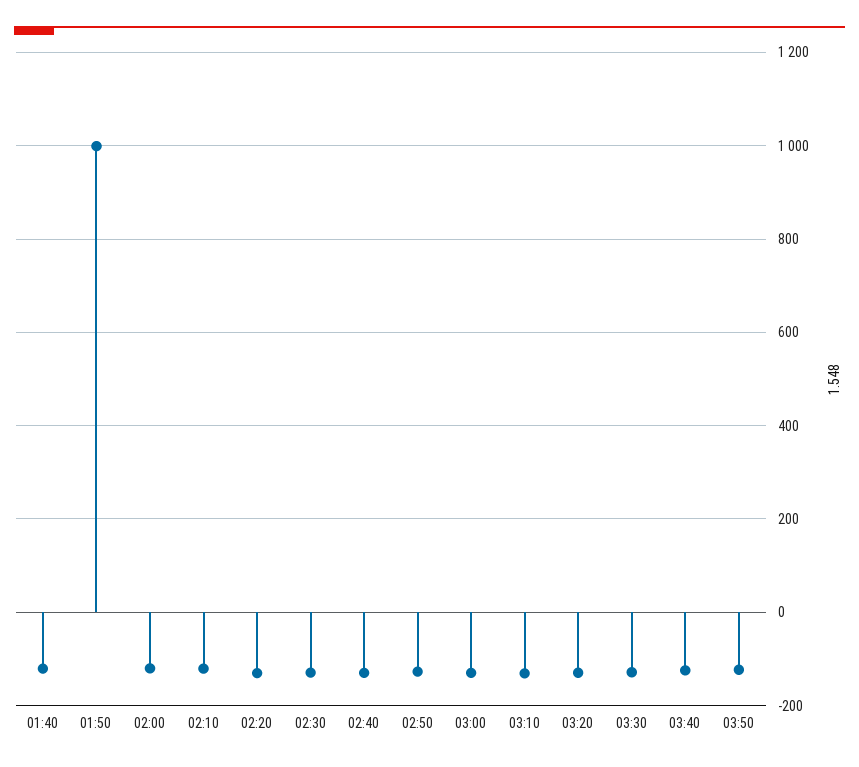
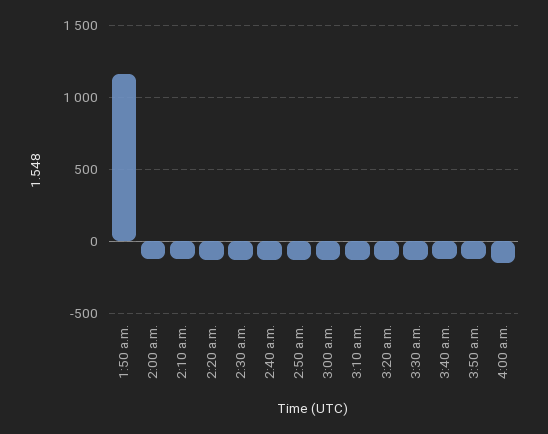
01:40: -120 -> none
01:50: 1000 -> 1150
4:00 a.m.: none -> -150

